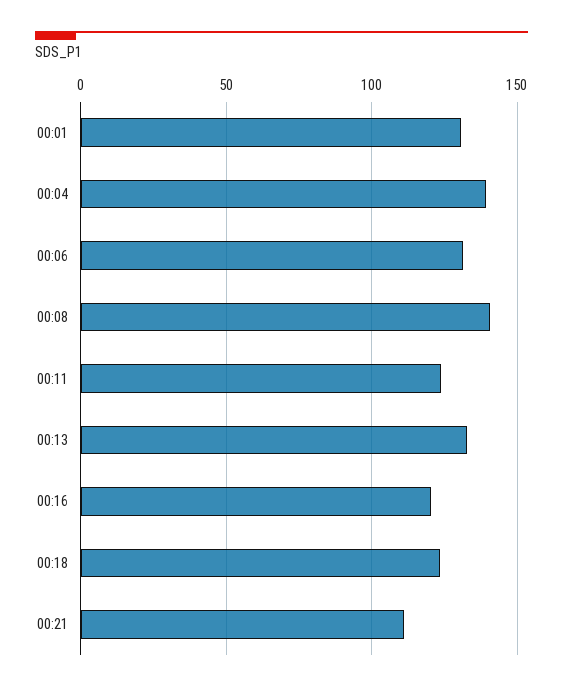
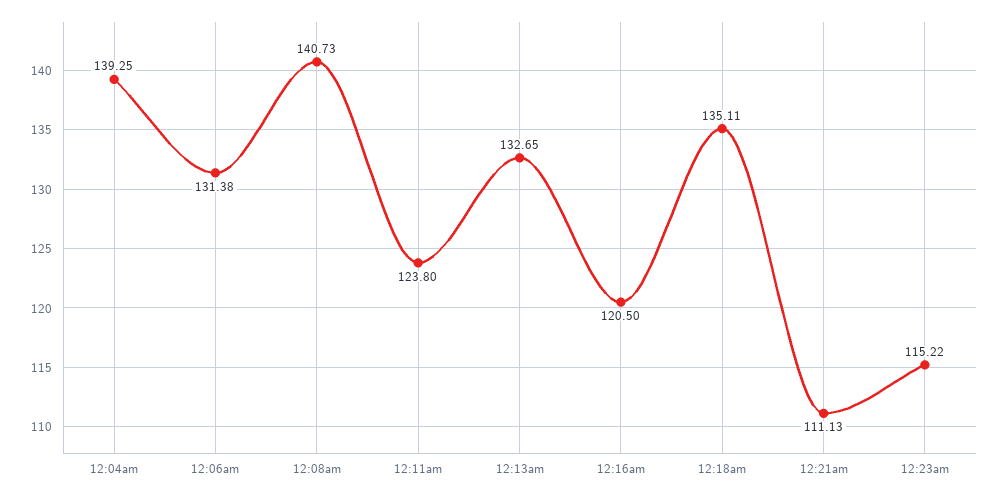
00:01: 130 -> none
00:18: 125 -> 135.11
12:23am: none -> 115.22

